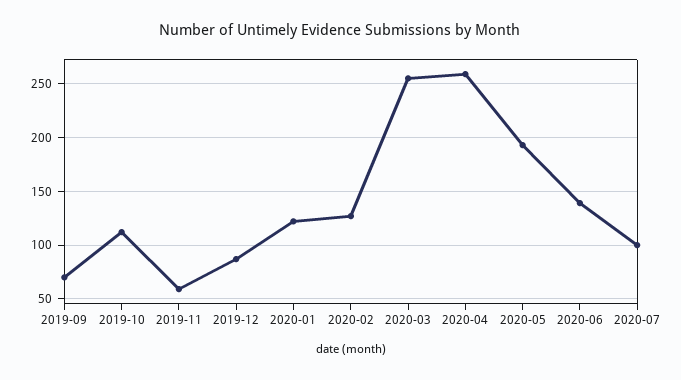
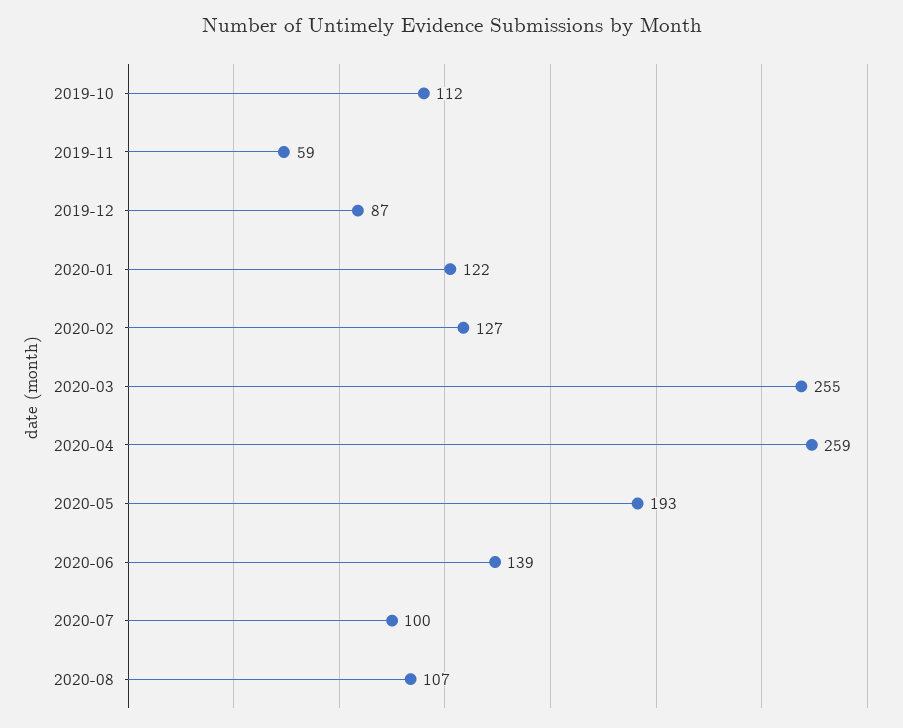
2019-09: 70 -> none
2020-08: none -> 107

